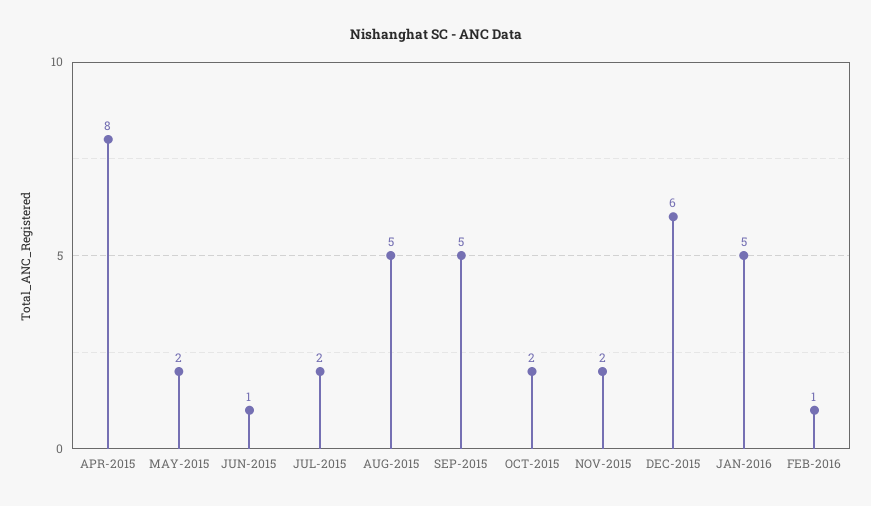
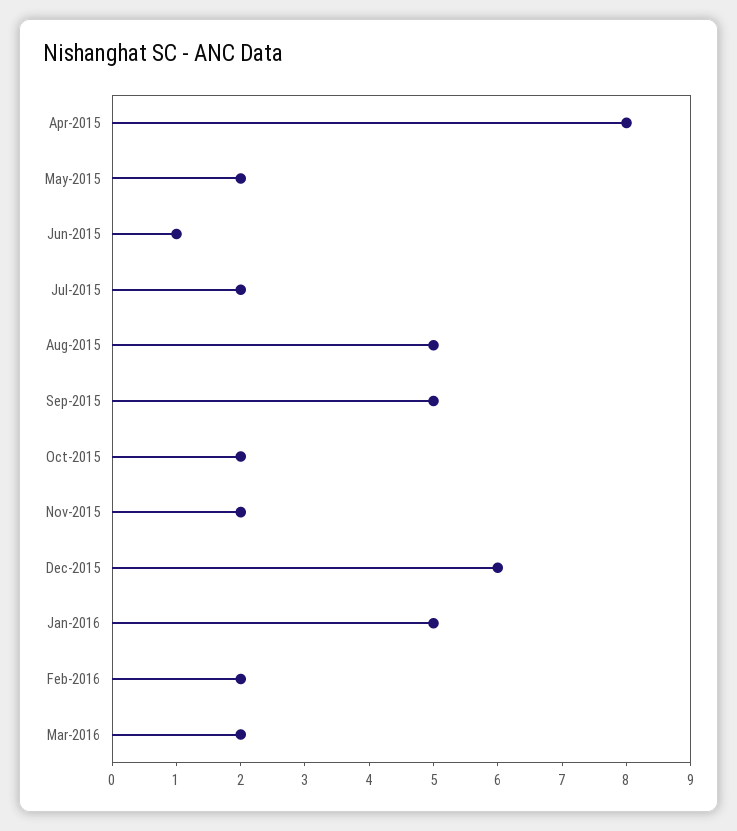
FEB-2016: 1 -> 2
Mar-2016: none -> 2

